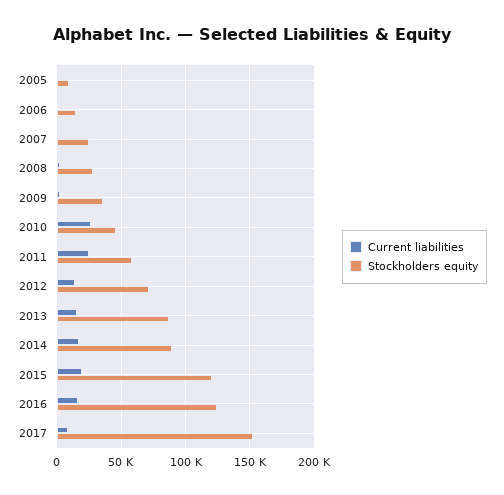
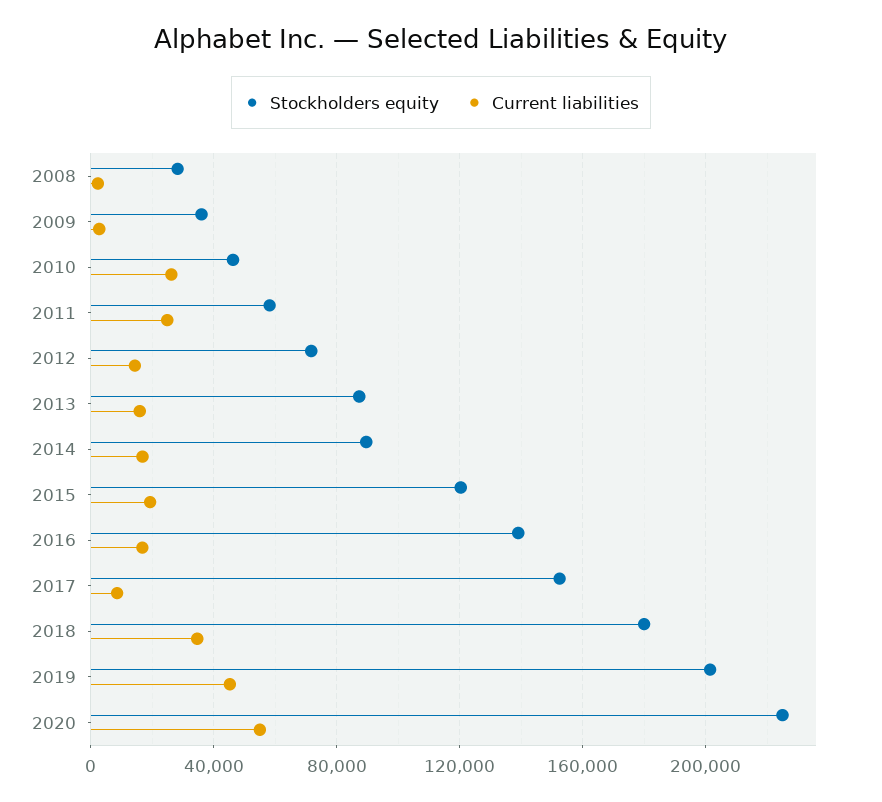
Current liabilities, 2005: 0 -> none
Stockholders equity, 2005: 10000 -> none
Current liabilities, 2006: 0 -> none
Stockholders equity, 2006: 15000 -> none
Current liabilities, 2007: 0 -> none
Stockholders equity, 2007: 25000 -> none
Stockholders equity, 2016: 125000 -> 140000
Stockholders equity, 2018: none -> 180000
Current liabilities, 2018: none -> 35000
Stockholders equity, 2019: none -> 200000
Current liabilities, 2019: none -> 45000
Stockholders equity, 2020: none -> 225000
Current liabilities, 2020: none -> 55000

